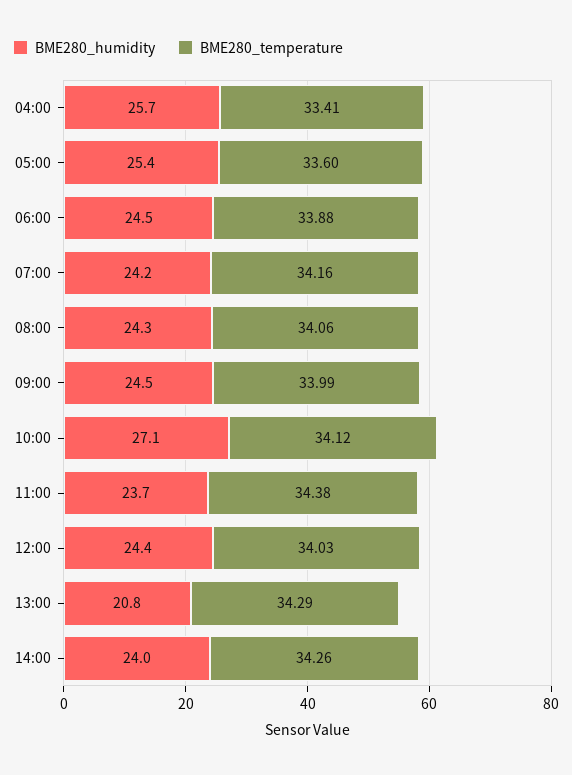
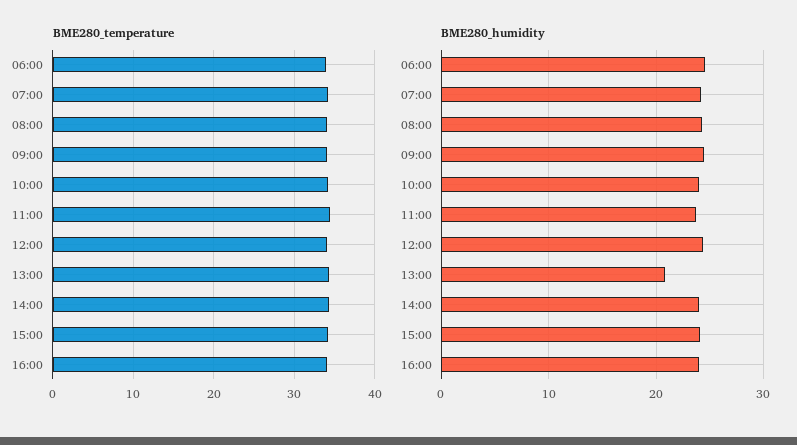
BME280_humidity, 04:00: 25.7 -> none
BME280_temperature, 04:00: 33.41 -> none
BME280_humidity, 05:00: 25.4 -> none
BME280_temperature, 05:00: 33.6 -> none
BME280_humidity, 10:00: 27.1 -> 24
BME280_temperature, 15:00: none -> 34
BME280_temperature, 16:00: none -> 34
BME280_humidity, 15:00: none -> 24
BME280_humidity, 16:00: none -> 24

